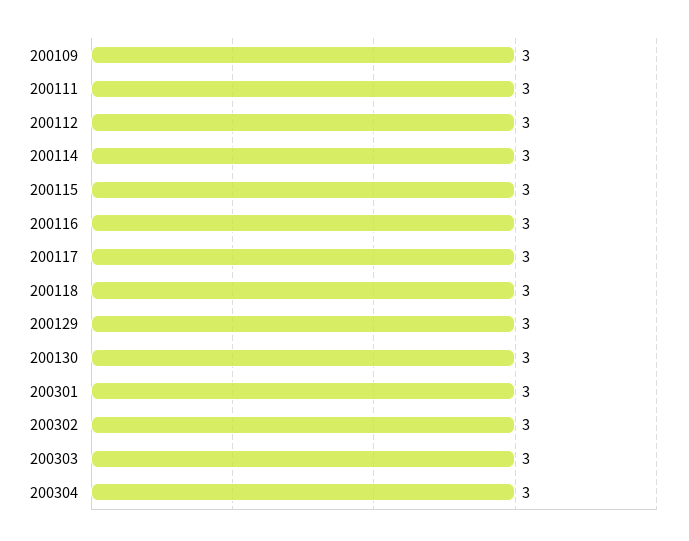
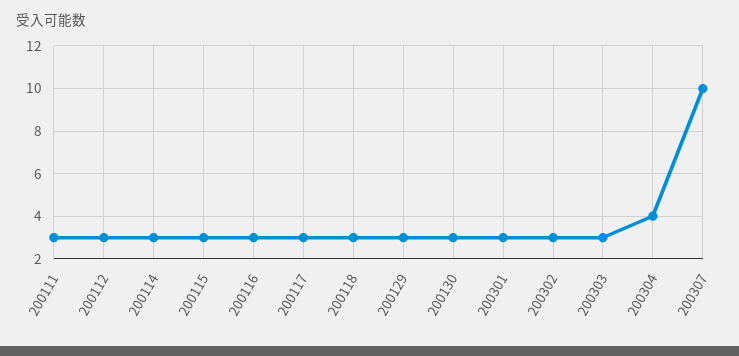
200109: 3 -> none
200304: 3 -> 4
200307: none -> 10

